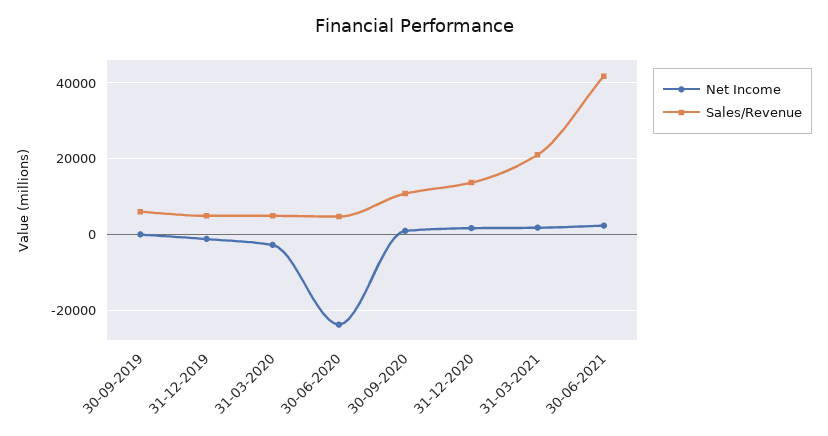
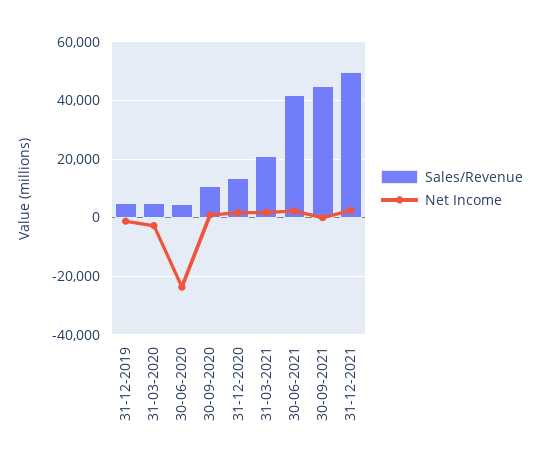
Net Income, 30-09-2019: 0 -> none
Sales/Revenue, 30-09-2019: 6000 -> none
Sales/Revenue, 30-09-2021: none -> 45000
Net Income, 30-09-2021: none -> 0
Sales/Revenue, 31-12-2021: none -> 50000
Net Income, 31-12-2021: none -> 2500

